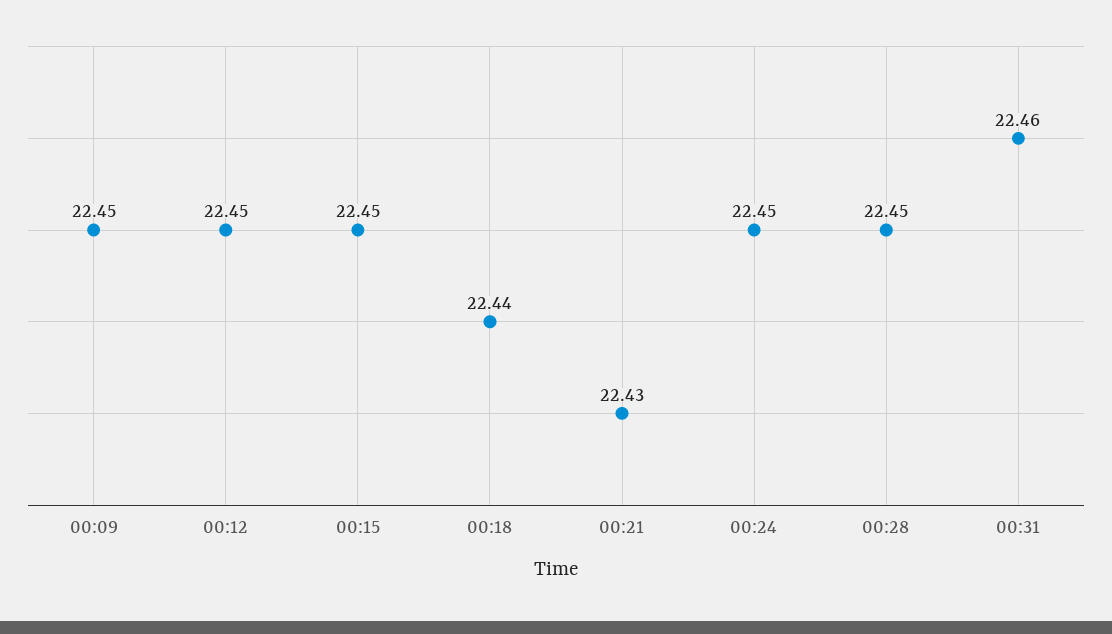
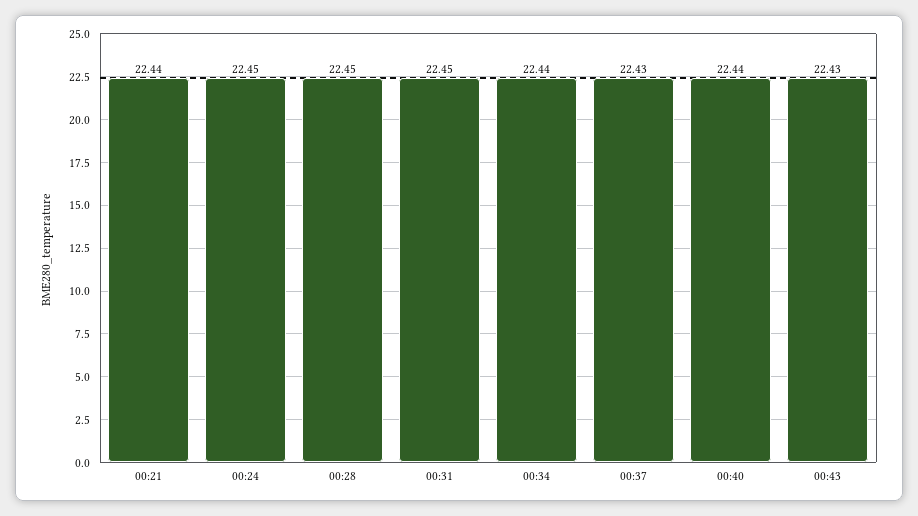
00:09: 22.45 -> none
00:12: 22.45 -> none
00:15: 22.45 -> none
00:18: 22.44 -> none
00:21: 22.43 -> 22.44
00:31: 22.46 -> 22.45
00:34: none -> 22.44
00:37: none -> 22.43
00:40: none -> 22.44
00:43: none -> 22.43

